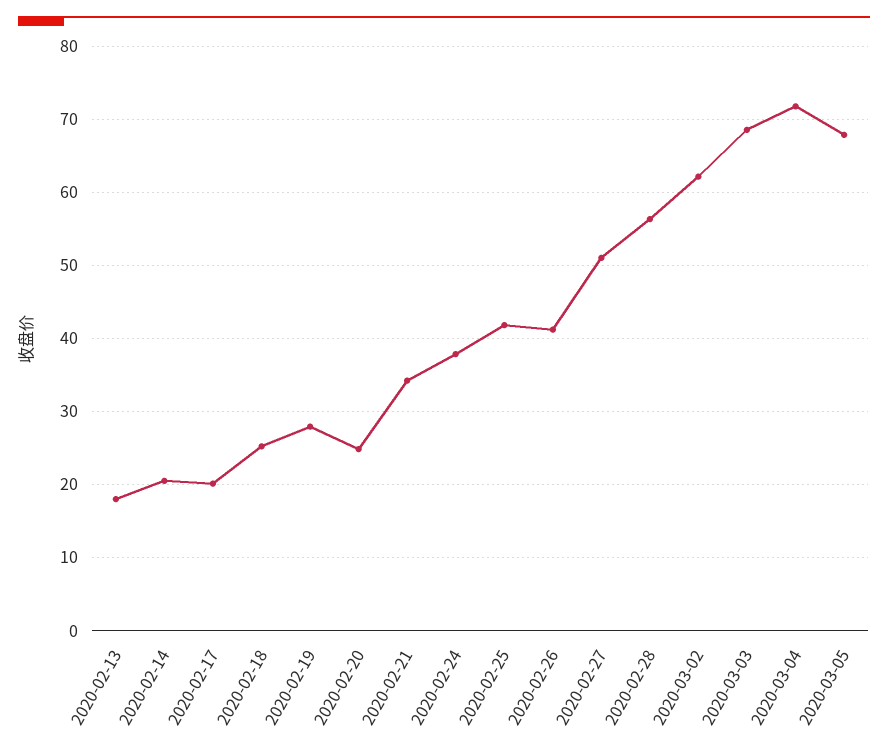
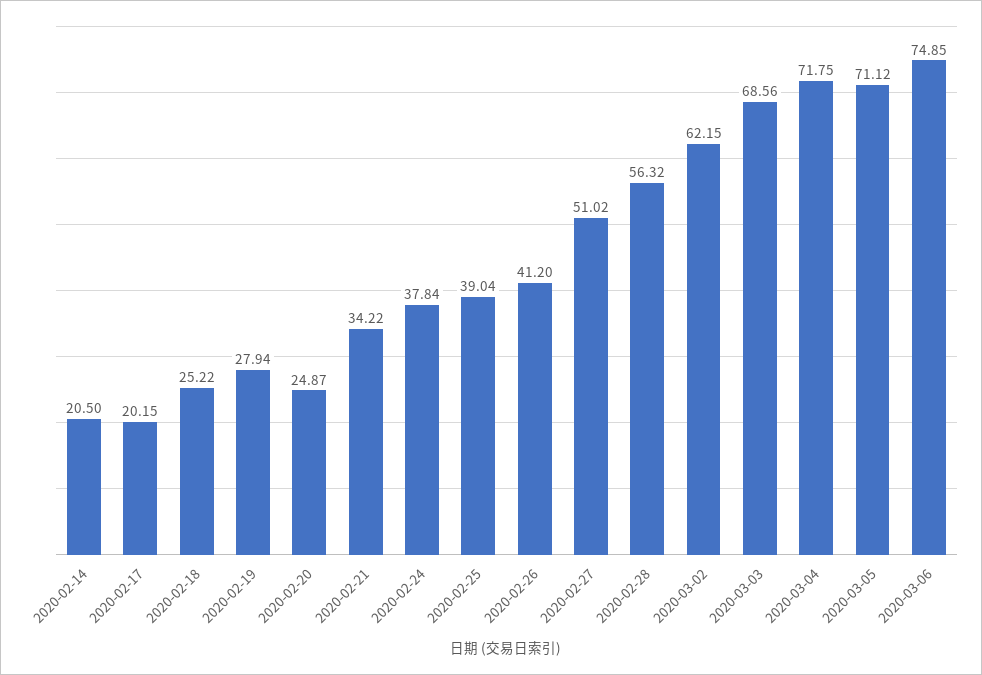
2020-02-13: 18 -> none
2020-02-25: 42 -> 39.04
2020-03-05: 68 -> 71.12
2020-03-06: none -> 74.85

